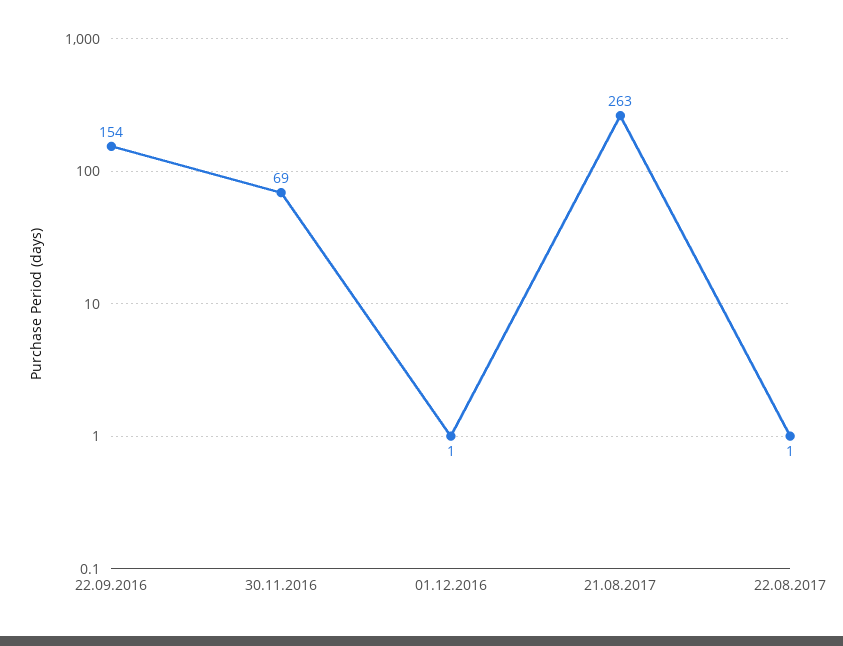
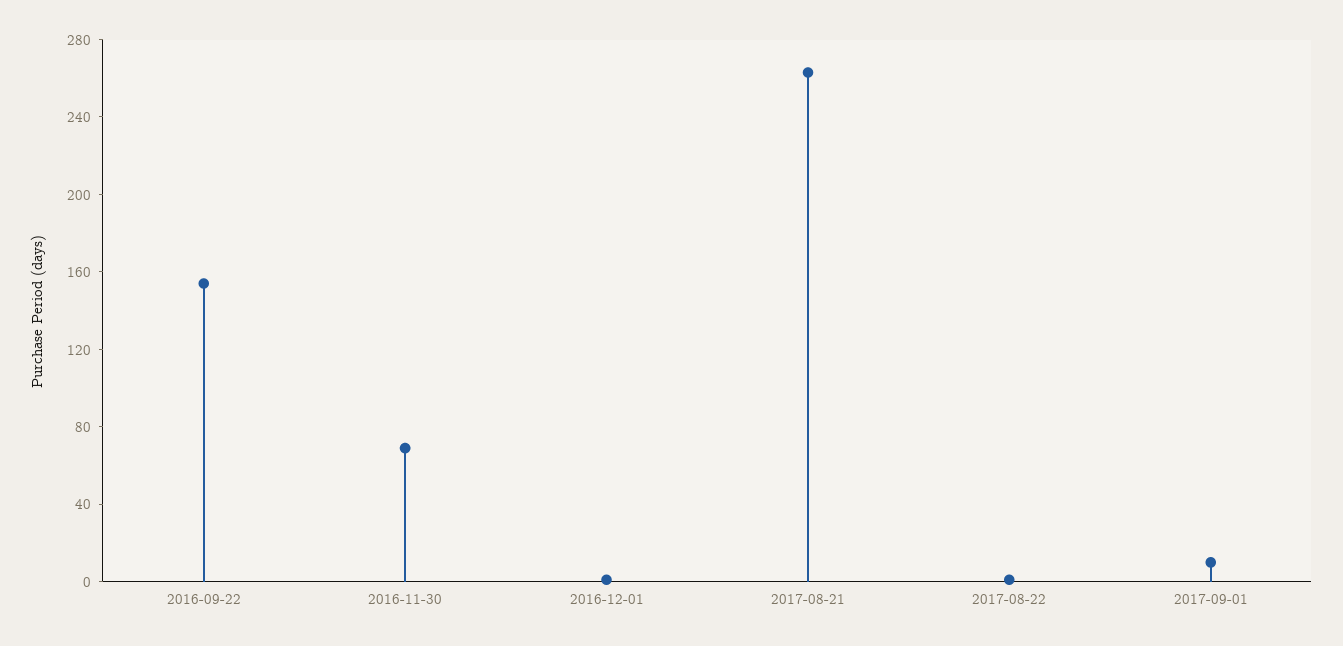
2017-09-01: none -> 10

